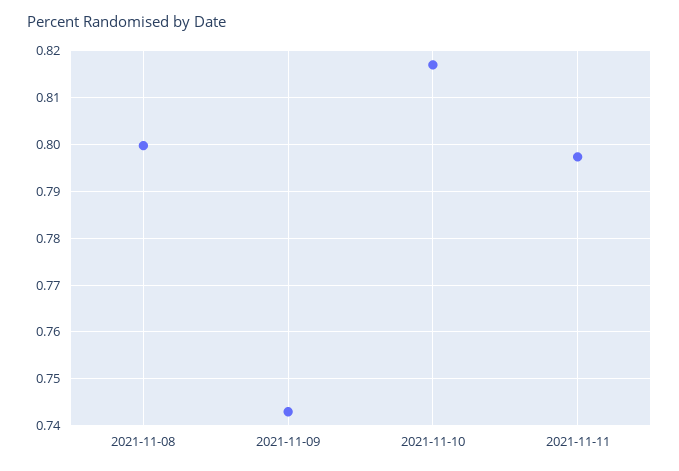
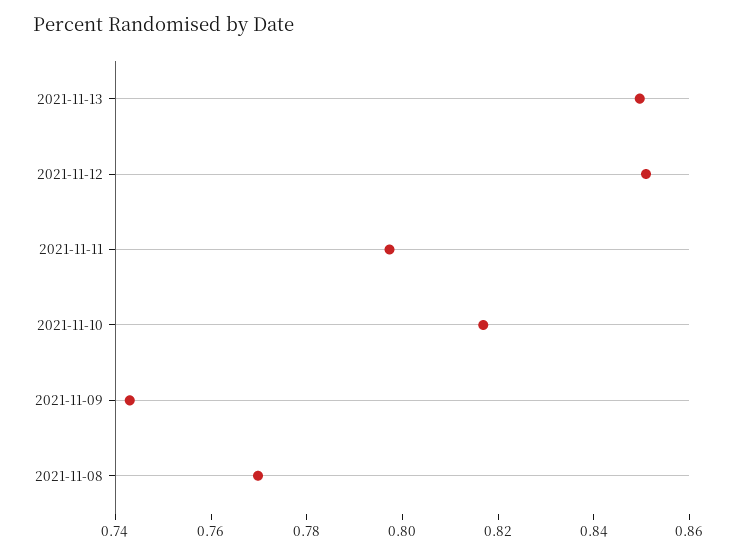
2021-11-08: 0.8 -> 0.77
2021-11-13: none -> 0.85
2021-11-12: none -> 0.85

